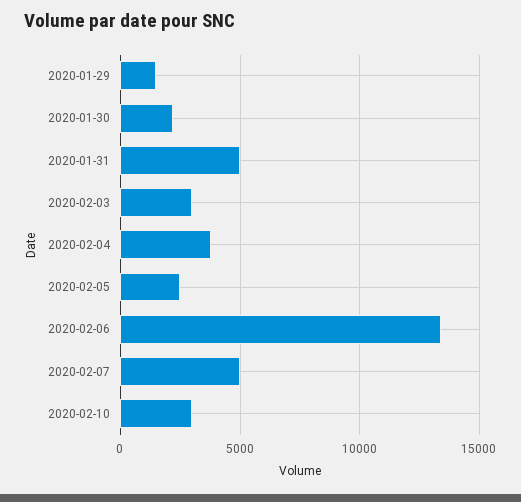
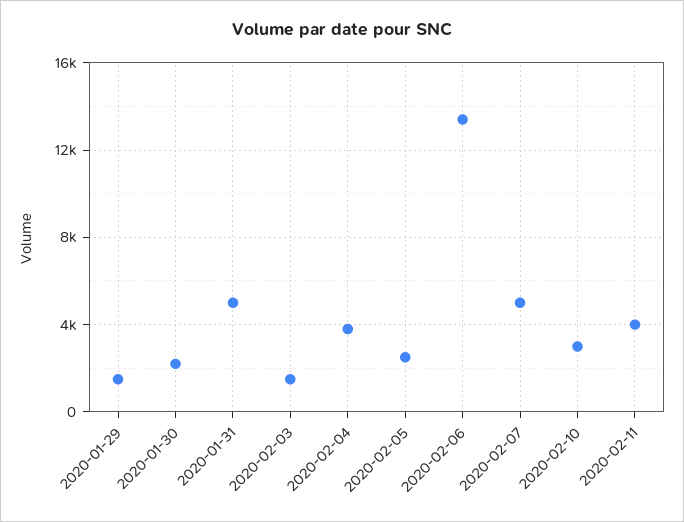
2020-02-03: 3000 -> 1500
2020-02-11: none -> 4000

